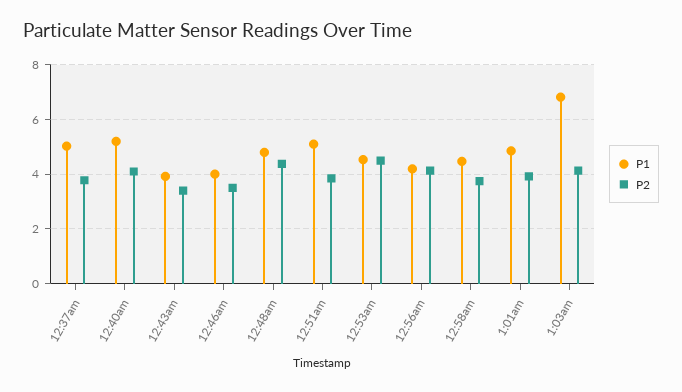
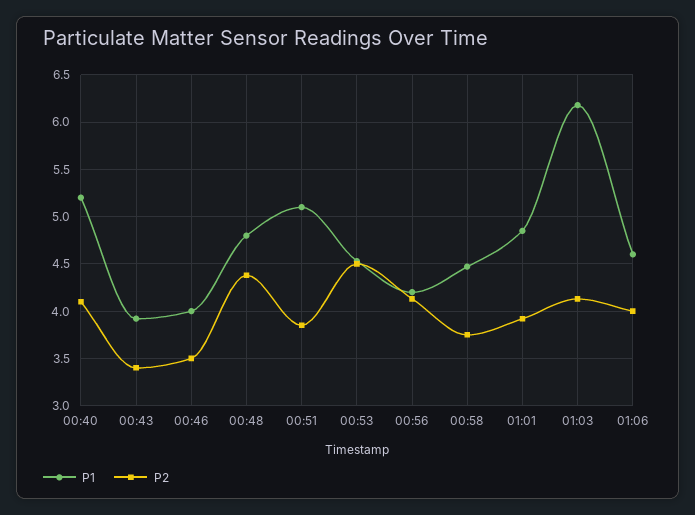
P1, 12:37am: 5 -> none
P2, 12:37am: 3.75 -> none
P1, 1:03am: 6.75 -> 6.2
P1, 01:06: none -> 4.6
P2, 01:06: none -> 4

